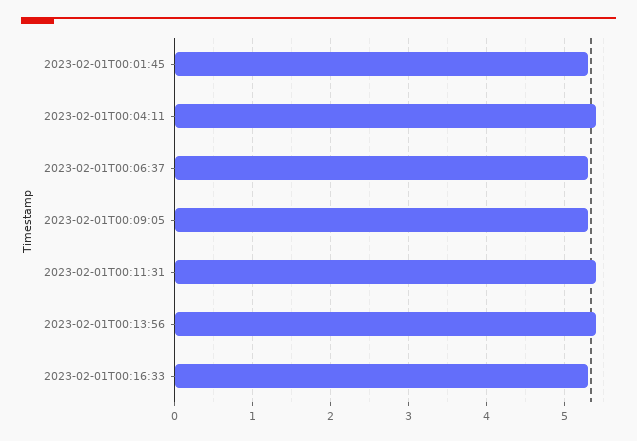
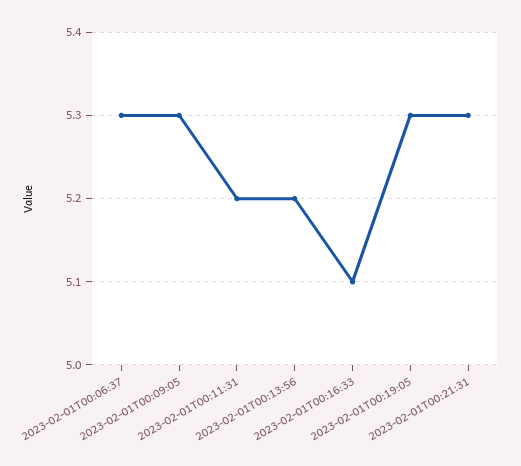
2023-02-01T00:01:45: 5.3 -> none
2023-02-01T00:04:11: 5.4 -> none
2023-02-01T00:11:31: 5.4 -> 5.2
2023-02-01T00:13:56: 5.4 -> 5.2
2023-02-01T00:16:33: 5.3 -> 5.1
2023-02-01T00:19:05: none -> 5.3
2023-02-01T00:21:31: none -> 5.3

